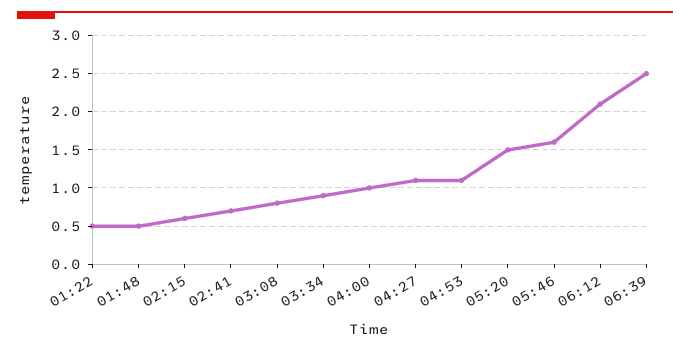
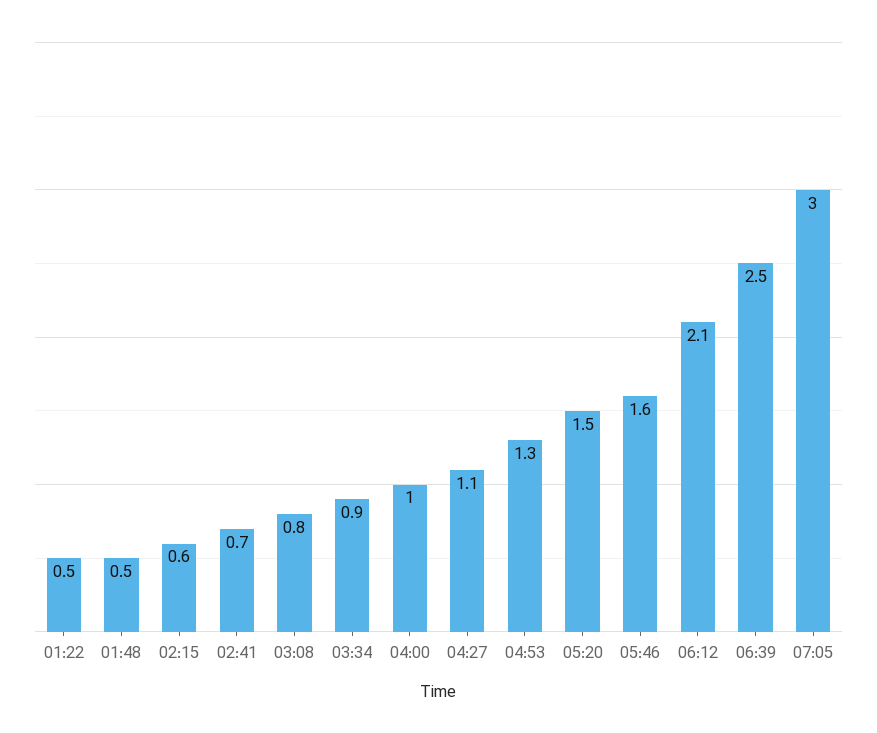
04:53: 1.1 -> 1.3
07:05: none -> 3

